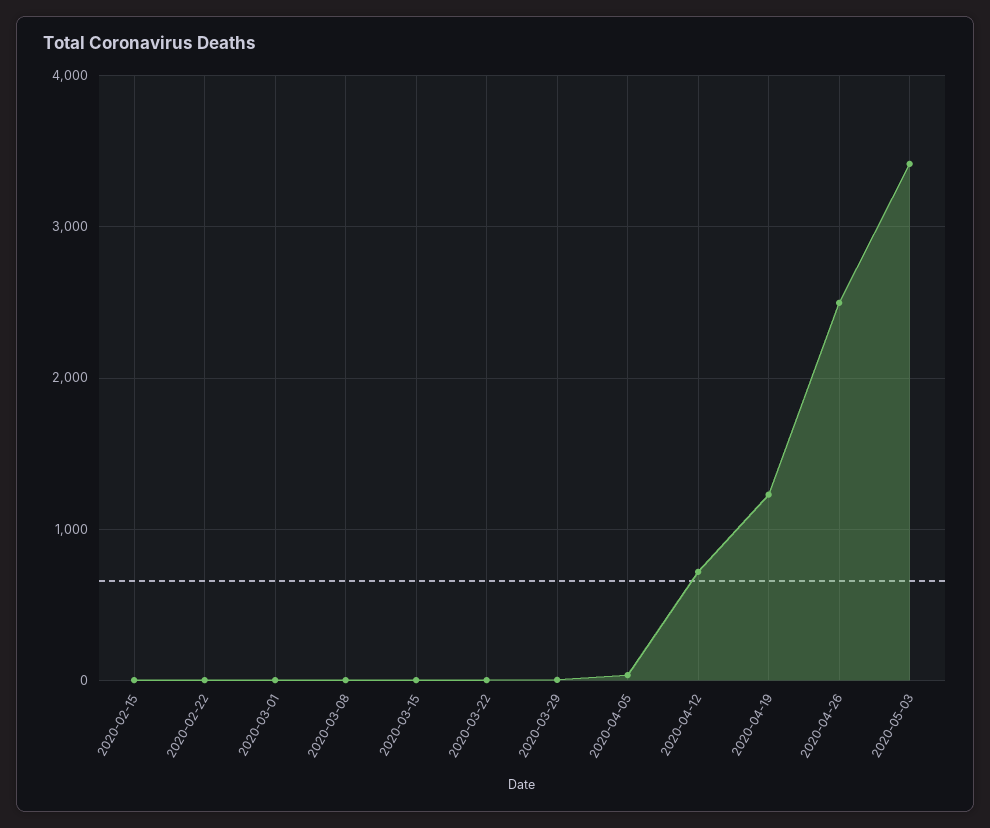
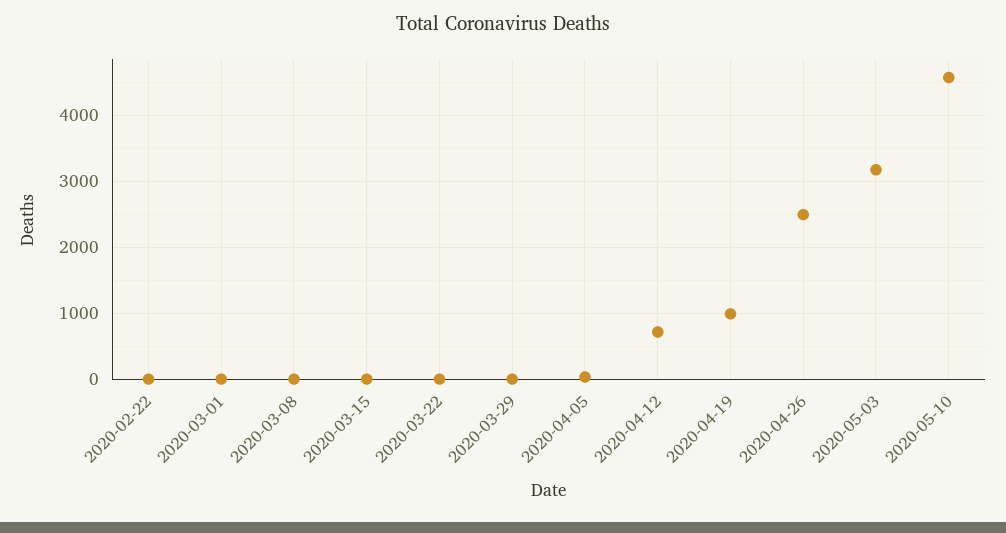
2020-02-15: 0 -> none
2020-04-19: 1200 -> 1000
2020-05-03: 3400 -> 3200
2020-05-10: none -> 4600

